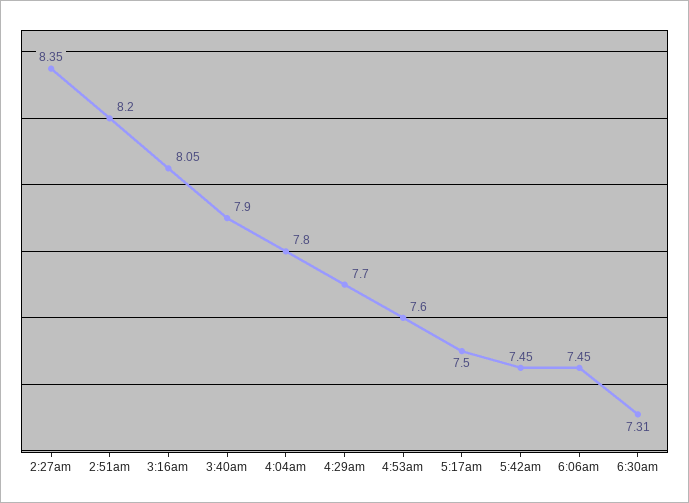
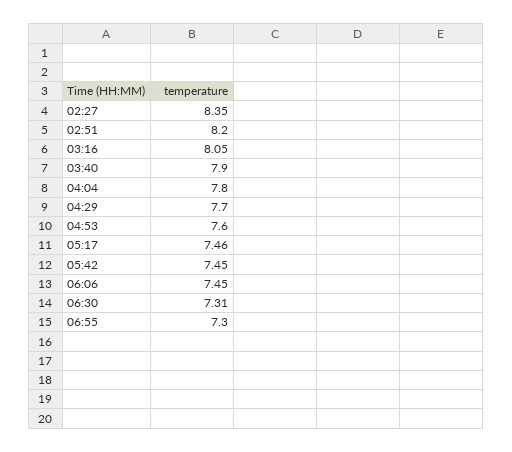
5:17am: 7.5 -> 7.46
06:55: none -> 7.3

